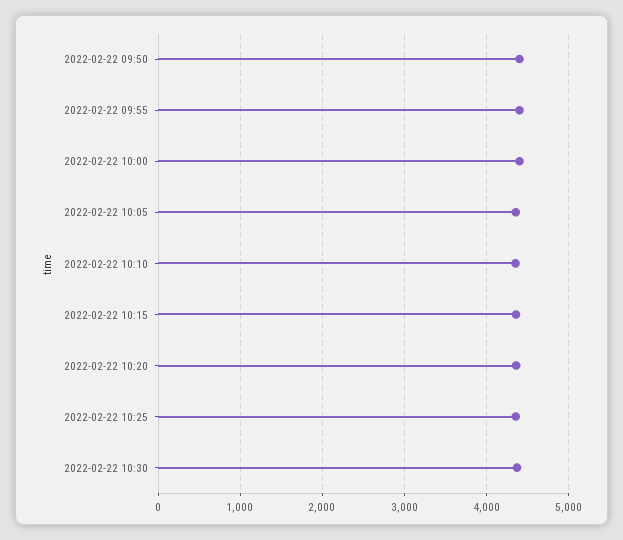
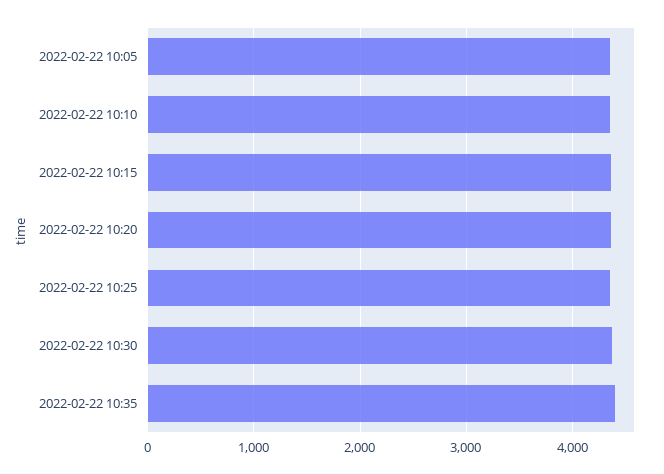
2022-02-22 09:50: 4400 -> none
2022-02-22 09:55: 4400 -> none
2022-02-22 10:00: 4400 -> none
2022-02-22 10:35: none -> 4400

